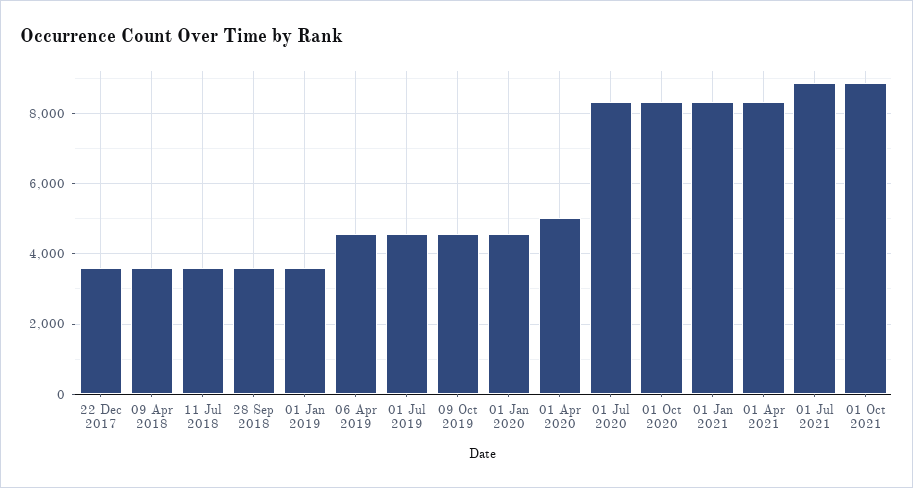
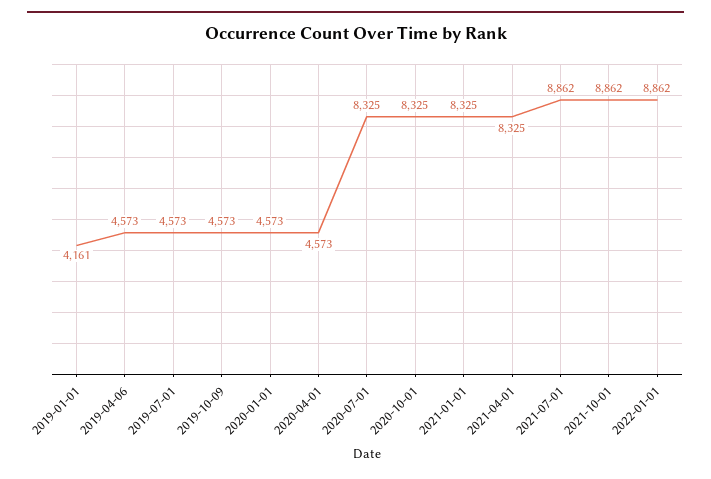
22 Dec 2017: 3600 -> none
09 Apr 2018: 3600 -> none
11 Jul 2018: 3600 -> none
28 Sep 2018: 3600 -> none
01 Jan 2019: 3600 -> 4161
01 Apr 2020: 5000 -> 4573
2022-01-01: none -> 8862

